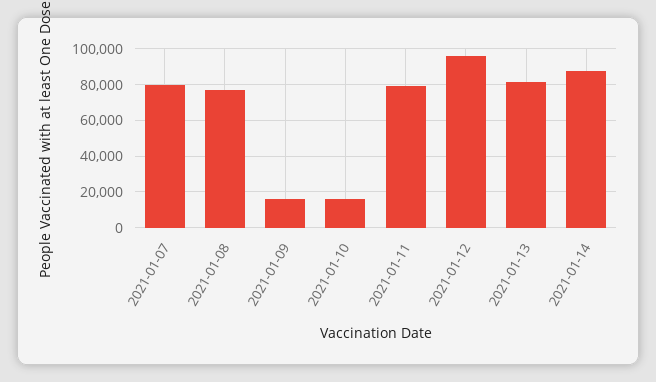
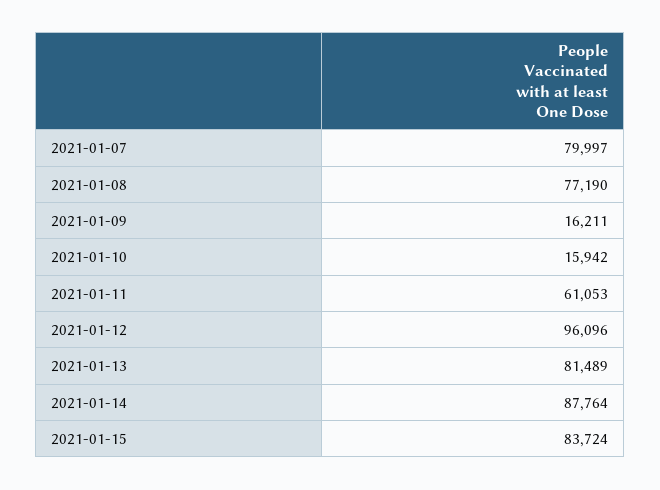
2021-01-11: 80000 -> 61053
2021-01-15: none -> 83724

